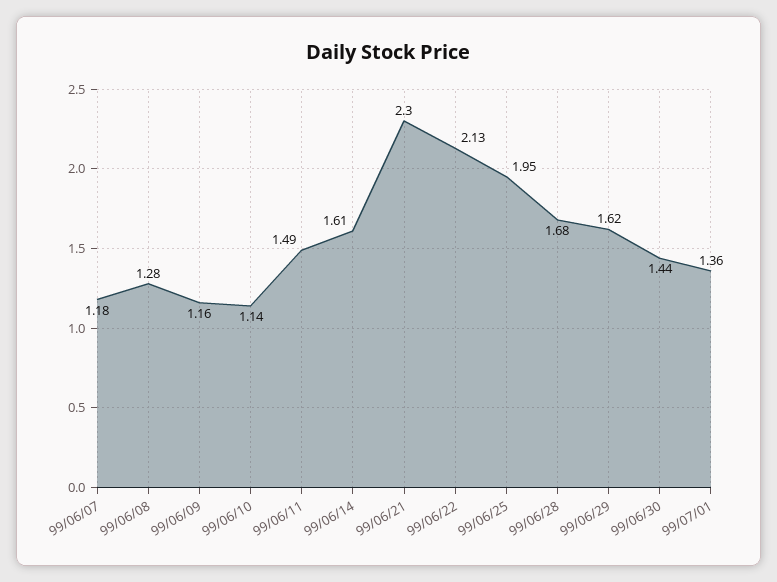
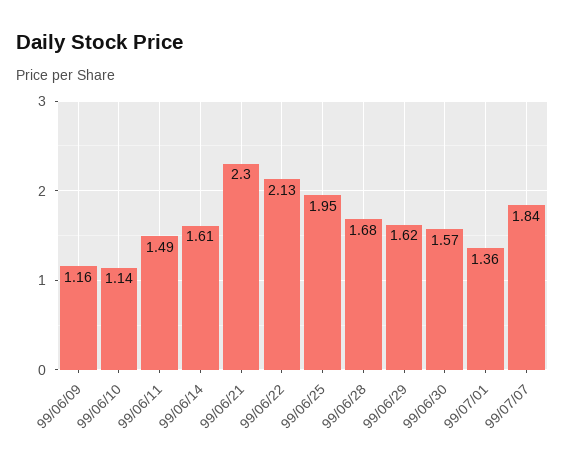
99/06/07: 1.18 -> none
99/06/08: 1.28 -> none
99/06/30: 1.44 -> 1.57
99/07/07: none -> 1.84

